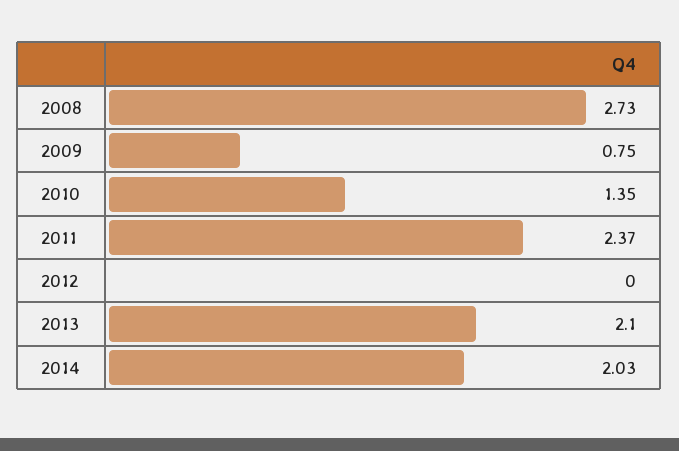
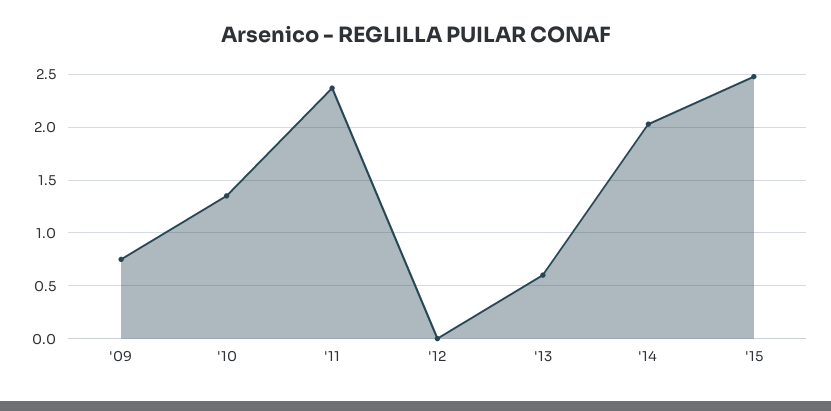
2008: 2.73 -> none
2013: 2.1 -> 0.6
'15: none -> 2.5

